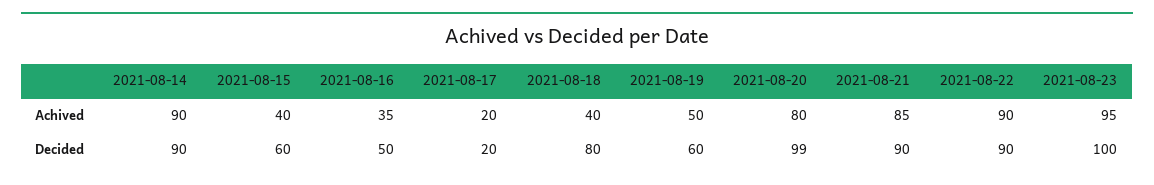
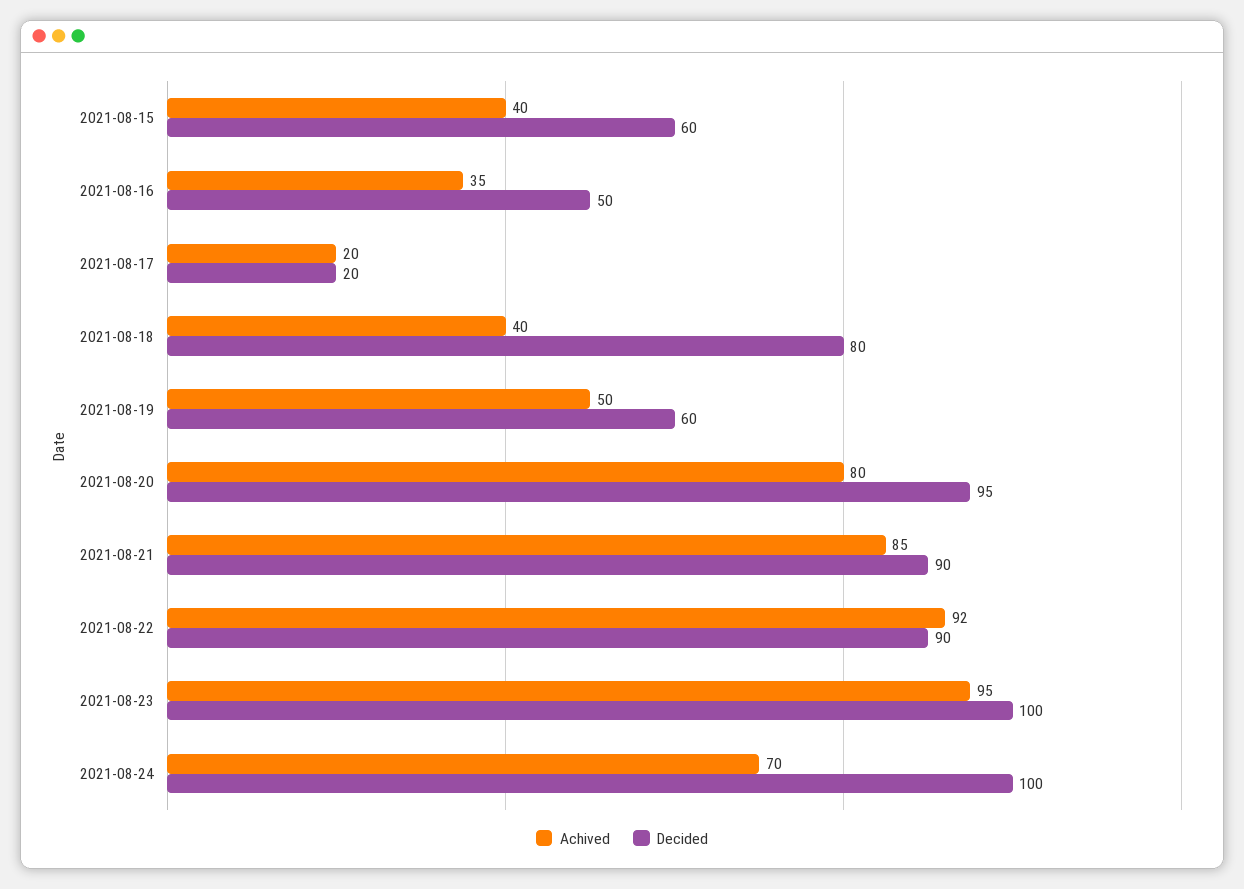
Achived, 2021-08-14: 90 -> none
Achived, 2021-08-22: 90 -> 92
Decided, 2021-08-14: 90 -> none
Decided, 2021-08-20: 99 -> 95
Achived, 2021-08-24: none -> 70
Decided, 2021-08-24: none -> 100

